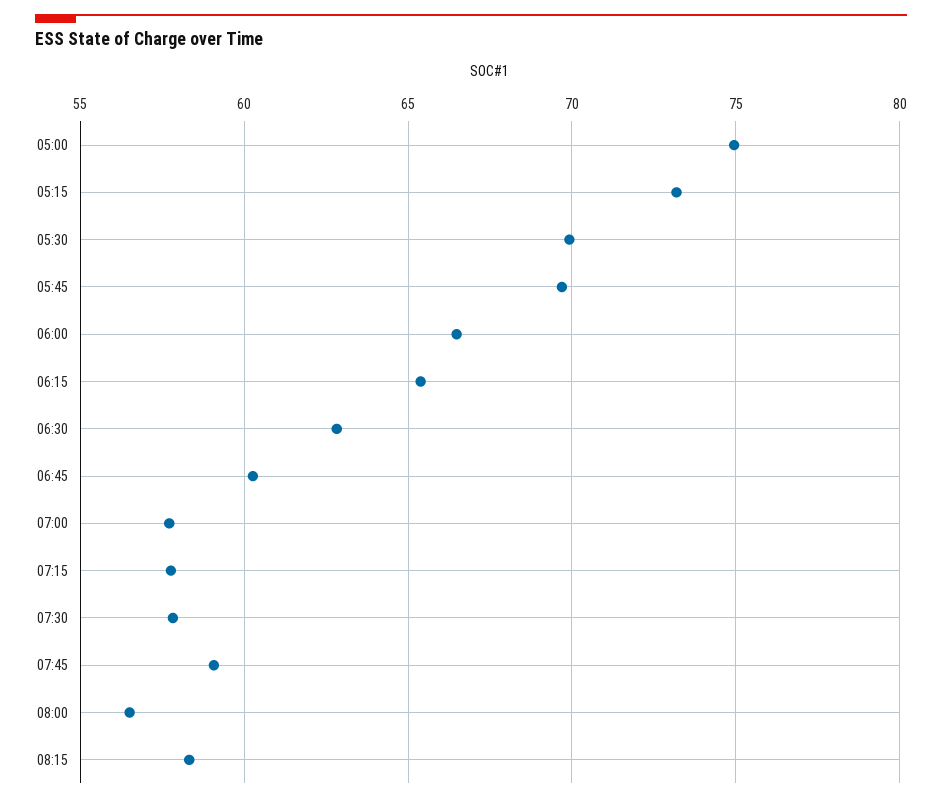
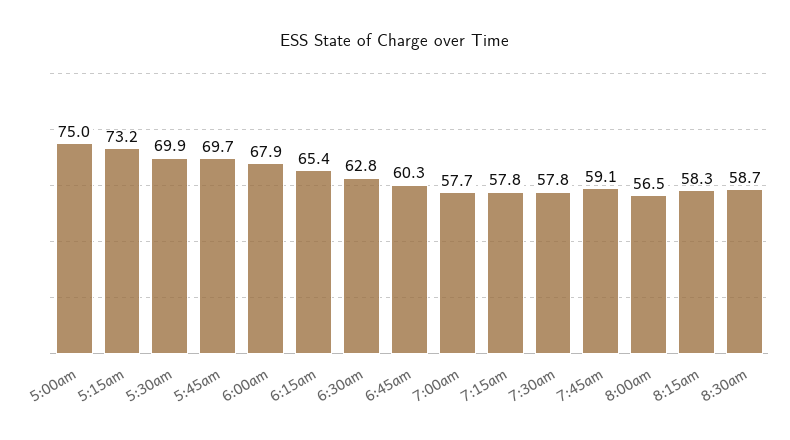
06:00: 66.5 -> 67.9
8:30am: none -> 58.7

